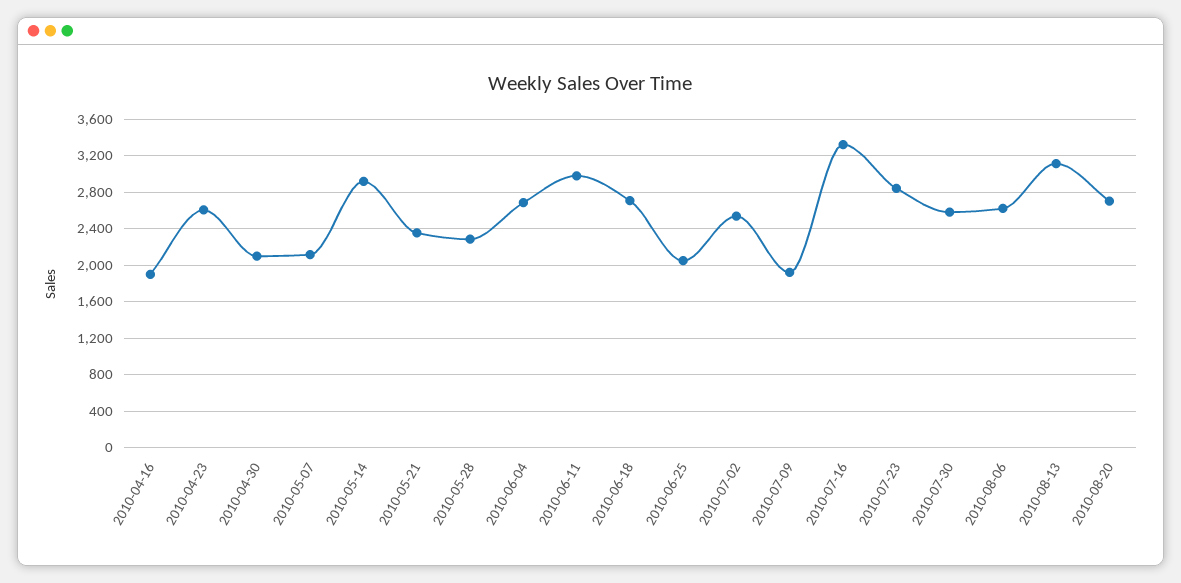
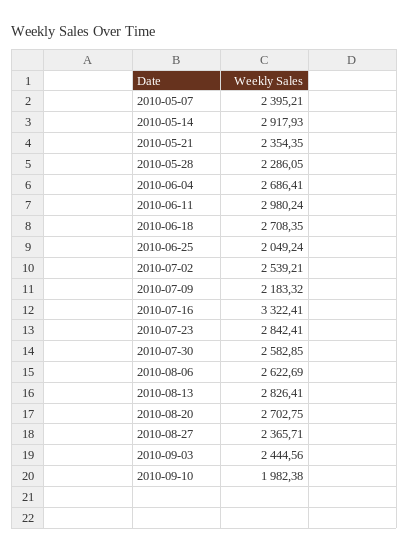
2010-04-16: 1900 -> none
2010-04-23: 2600 -> none
2010-04-30: 2100 -> none
2010-05-07: 2100 -> 2395.21
2010-07-09: 1900 -> 2183.32
2010-08-13: 3100 -> 2826.41
2010-08-27: none -> 2365.71
2010-09-03: none -> 2444.56
2010-09-10: none -> 1982.38

